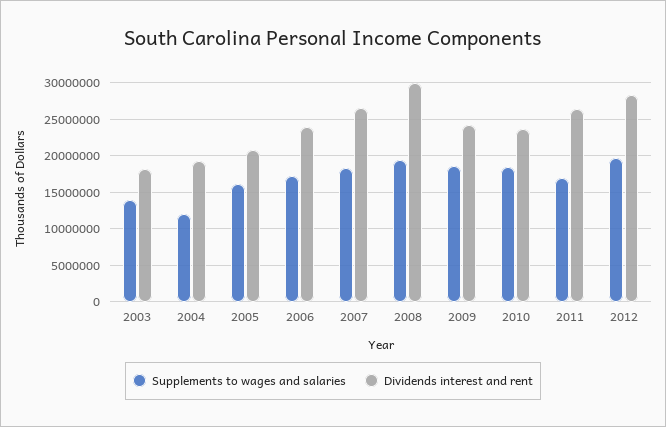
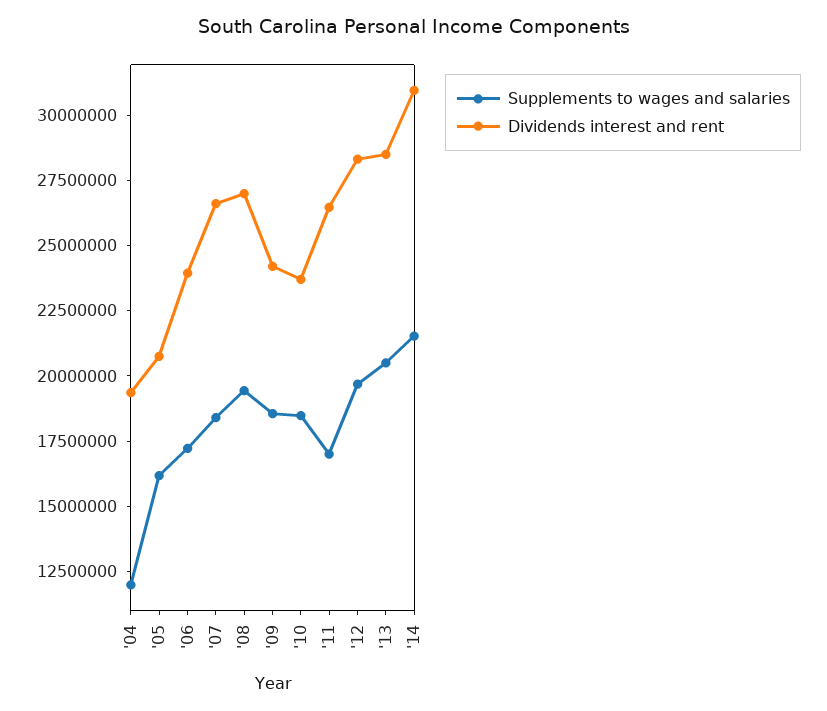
Supplements to wages and salaries, 2003: 14000000 -> none
Dividends interest and rent, 2003: 18000000 -> none
Dividends interest and rent, 2008: 30000000 -> 27000000
Supplements to wages and salaries, '13: none -> 20500000
Dividends interest and rent, '13: none -> 28500000
Supplements to wages and salaries, '14: none -> 21500000
Dividends interest and rent, '14: none -> 31000000

